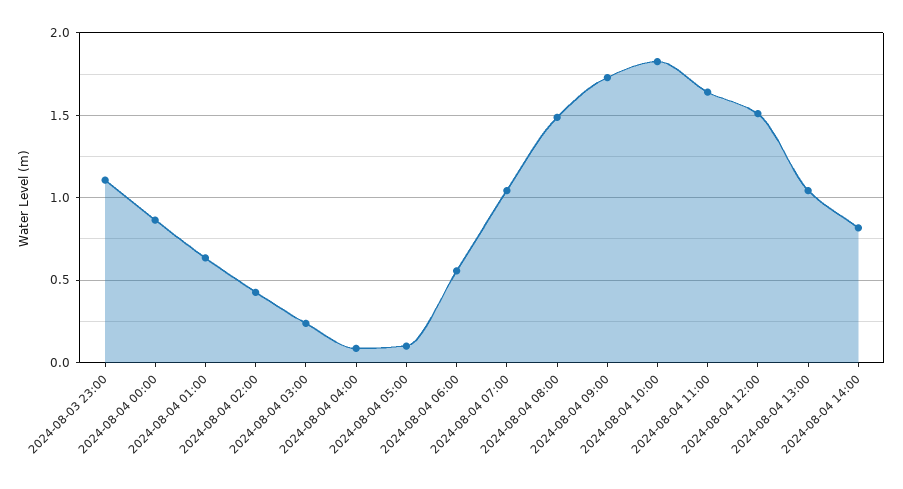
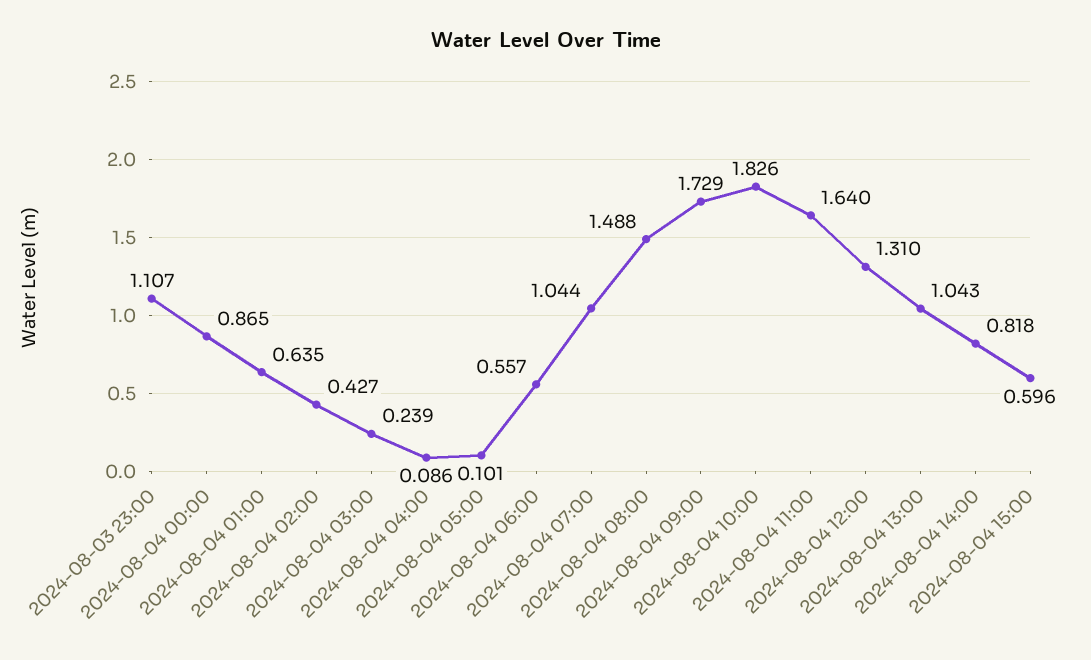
2024-08-04 12:00: 1.5 -> 1.31
2024-08-04 15:00: none -> 0.596

